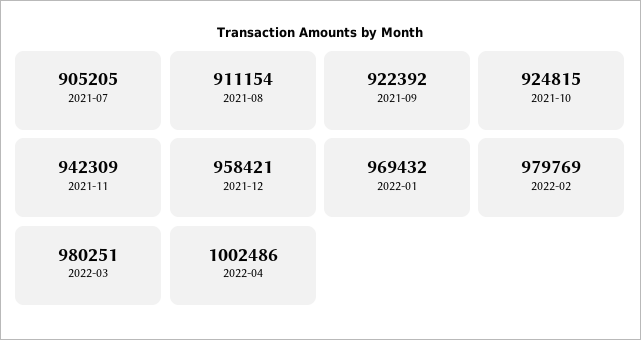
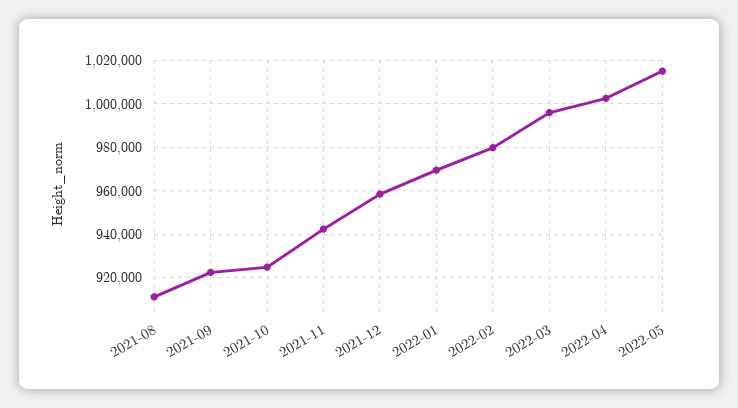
2021-07: 905205 -> none
2022-03: 980251 -> 995000
2022-05: none -> 1015000

